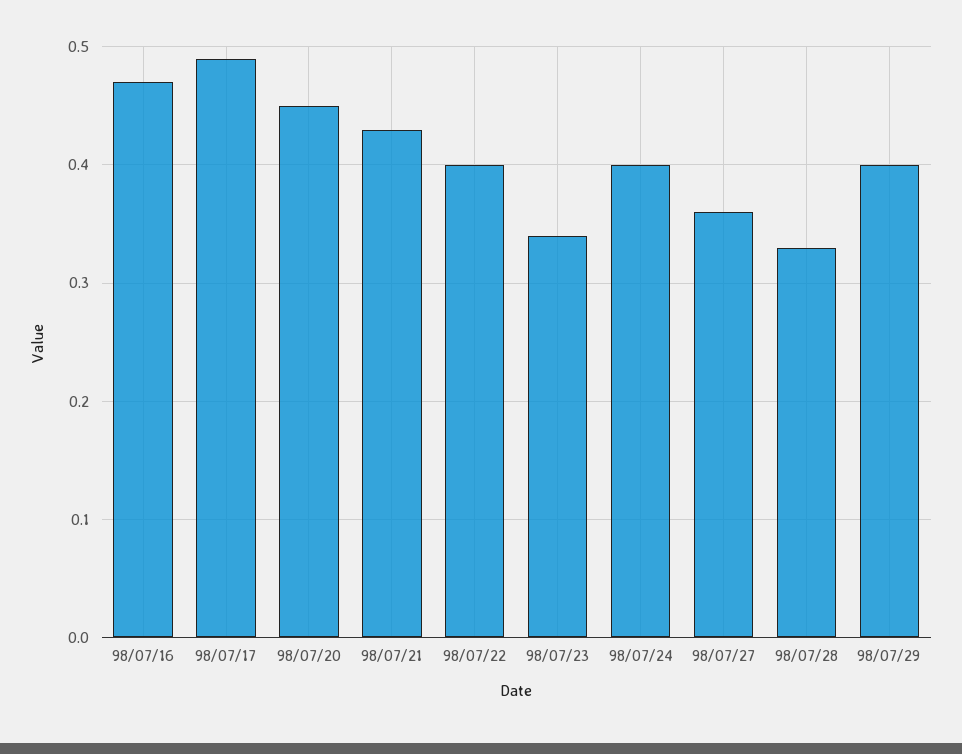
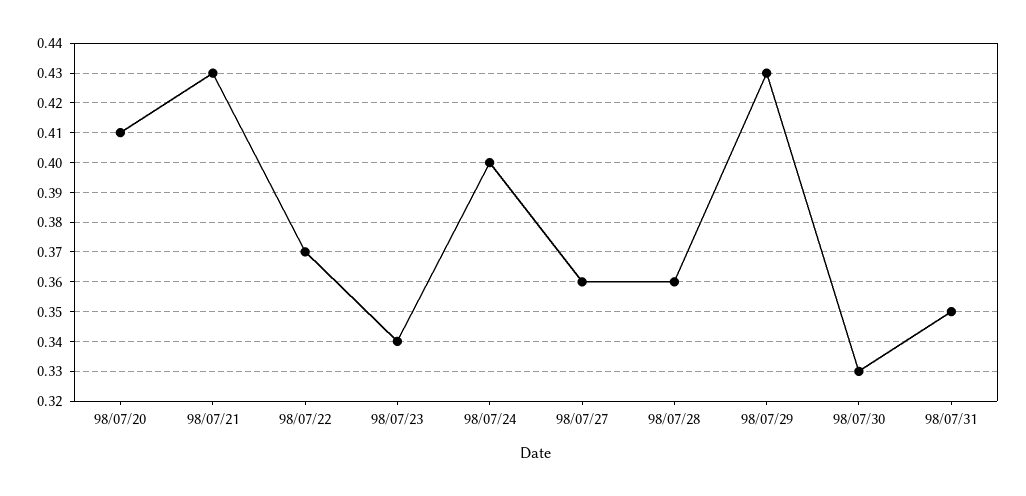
98/07/16: 0.47 -> none
98/07/17: 0.49 -> none
98/07/20: 0.45 -> 0.41
98/07/22: 0.4 -> 0.37
98/07/28: 0.33 -> 0.36
98/07/29: 0.4 -> 0.43
98/07/30: none -> 0.33
98/07/31: none -> 0.35

